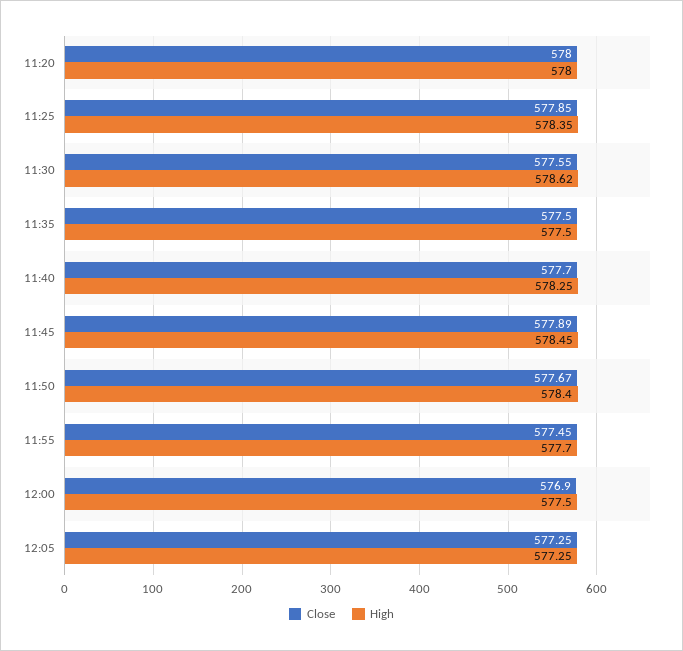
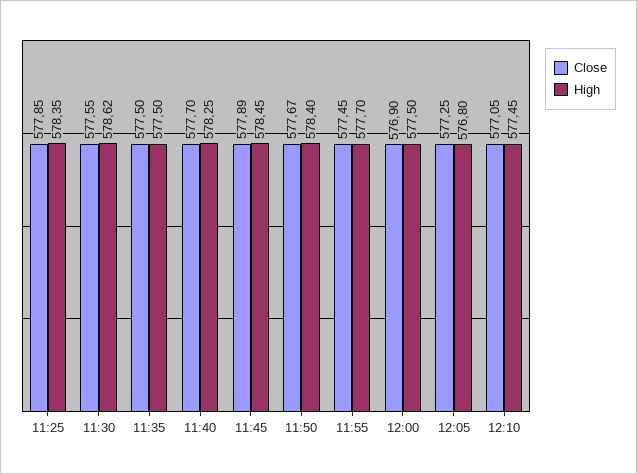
Close, 11:20: 578 -> none
High, 11:20: 578 -> none
High, 12:05: 577.25 -> 576.8
Close, 12:10: none -> 577.05
High, 12:10: none -> 577.45

